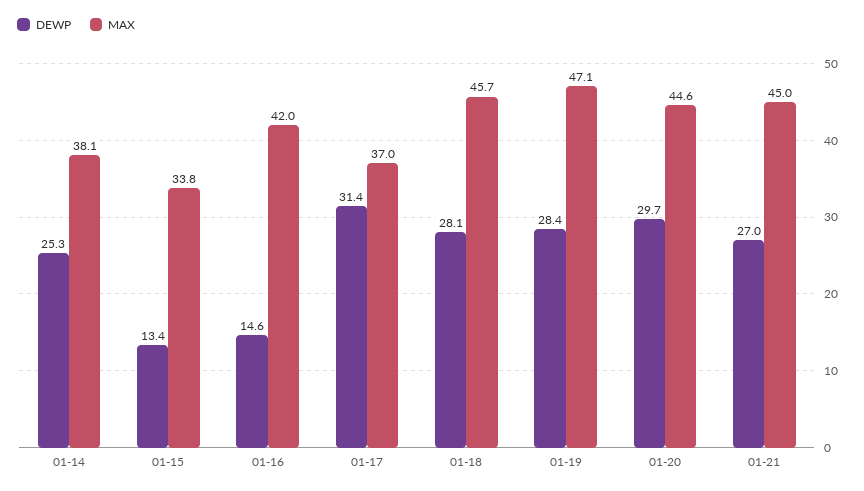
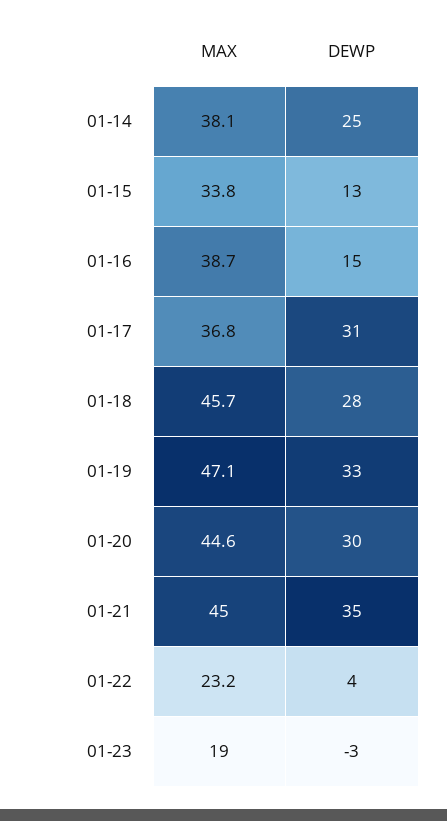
MAX, 01-16: 42 -> 38.7
MAX, 01-17: 37 -> 36.8
DEWP, 01-19: 28.4 -> 33
DEWP, 01-21: 27 -> 35
MAX, 01-22: none -> 23.2
DEWP, 01-22: none -> 4
MAX, 01-23: none -> 19
DEWP, 01-23: none -> -3

